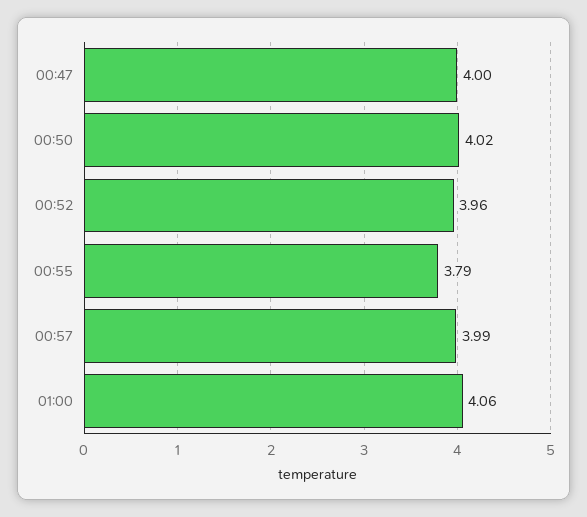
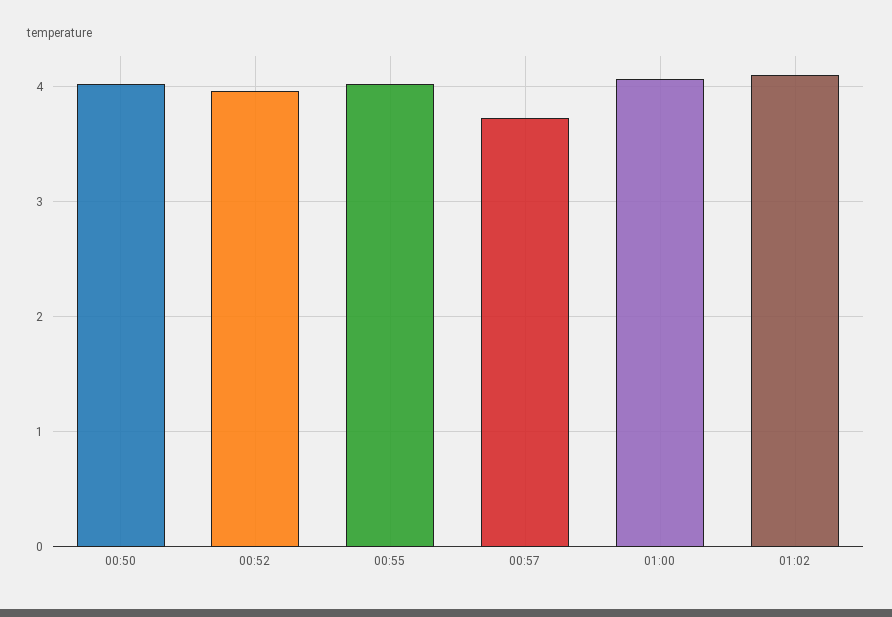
00:47: 4 -> none
00:55: 3.79 -> 4
00:57: 3.99 -> 3.7
01:02: none -> 4.1

